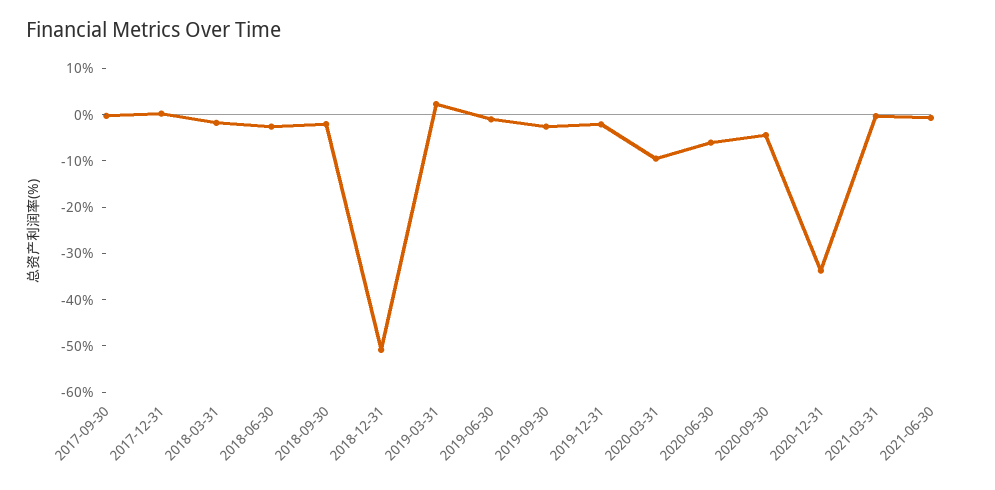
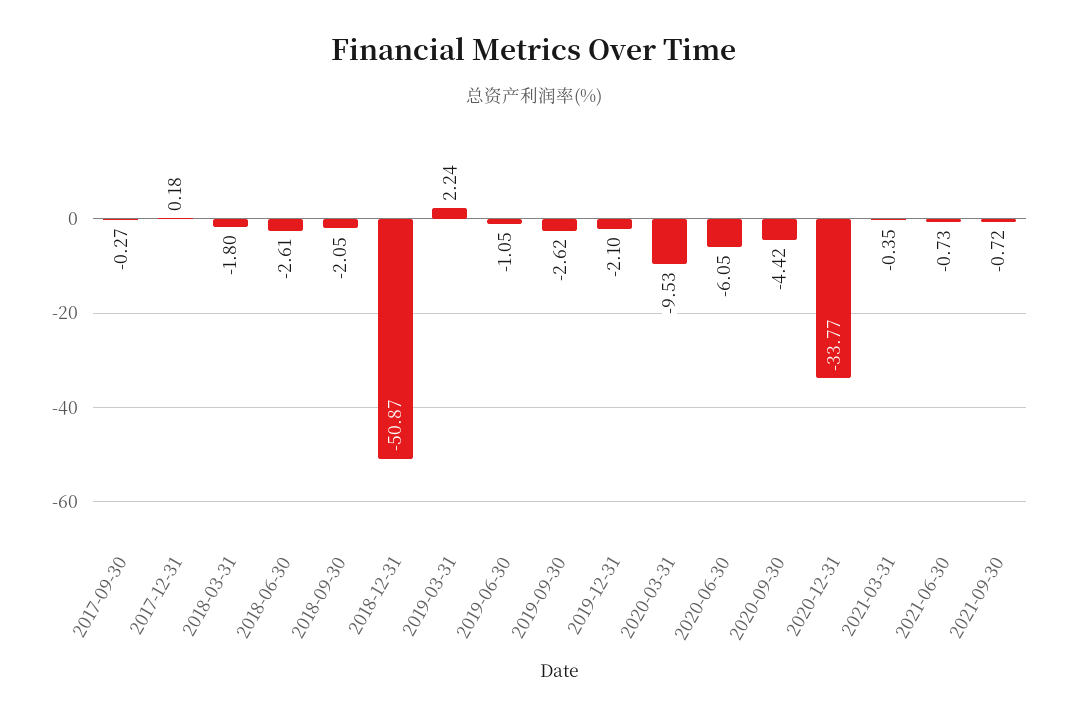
2021-09-30: none -> -0.72

